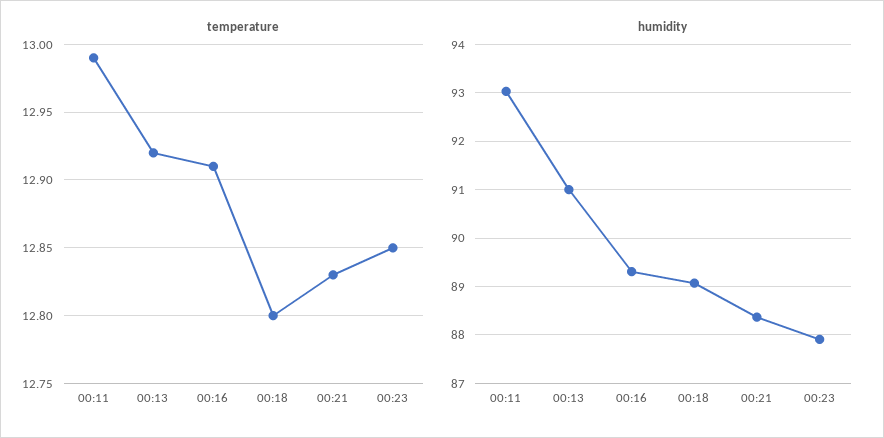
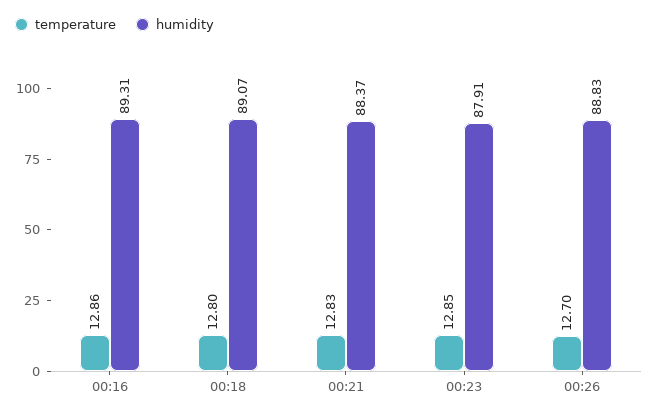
temperature, 00:11: 12.99 -> none
temperature, 00:13: 12.92 -> none
temperature, 00:16: 12.91 -> 12.86
humidity, 00:11: 93 -> none
humidity, 00:13: 91 -> none
temperature, 00:26: none -> 12.7
humidity, 00:26: none -> 88.83

